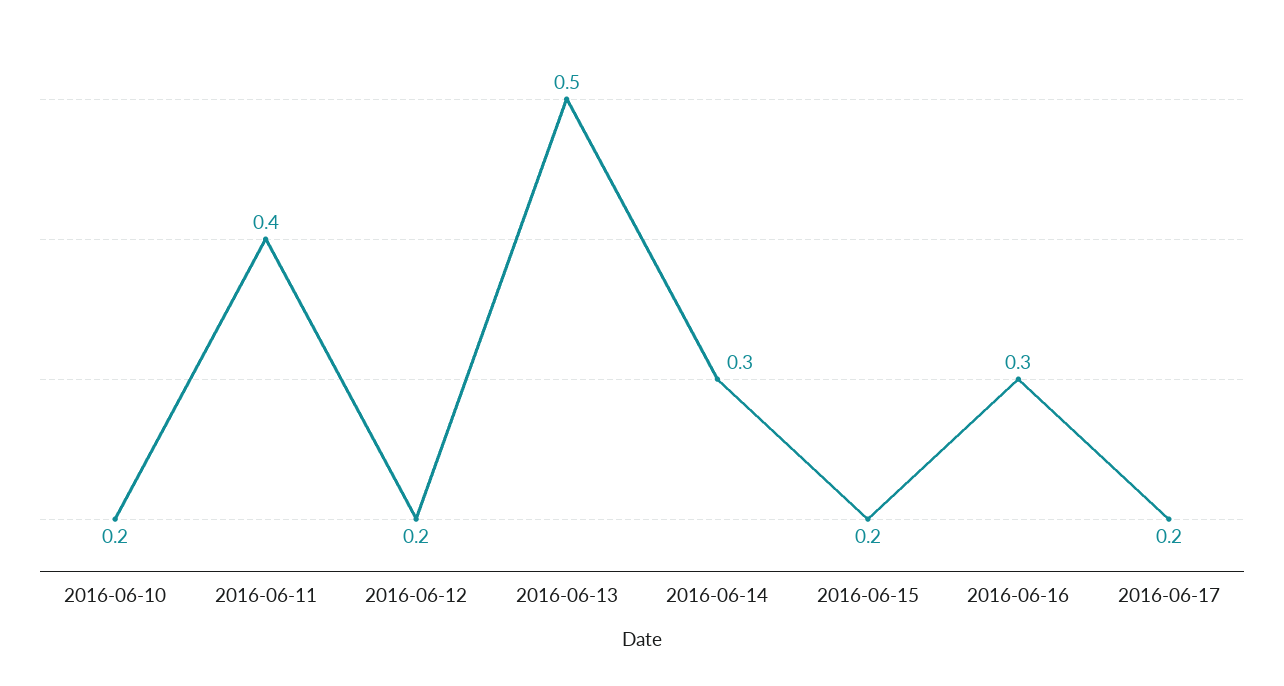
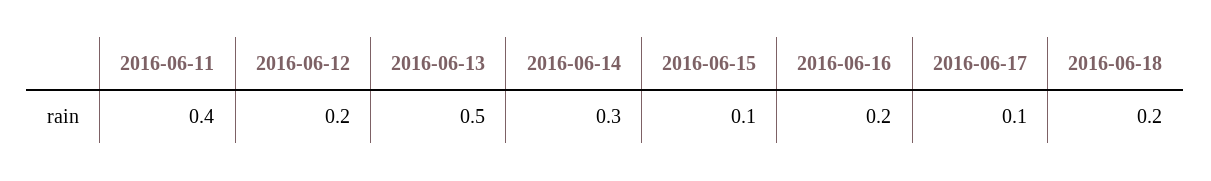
2016-06-10: 0.2 -> none
2016-06-15: 0.2 -> 0.1
2016-06-16: 0.3 -> 0.2
2016-06-17: 0.2 -> 0.1
2016-06-18: none -> 0.2

